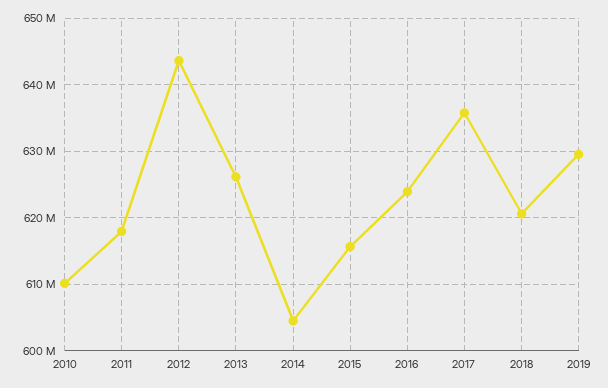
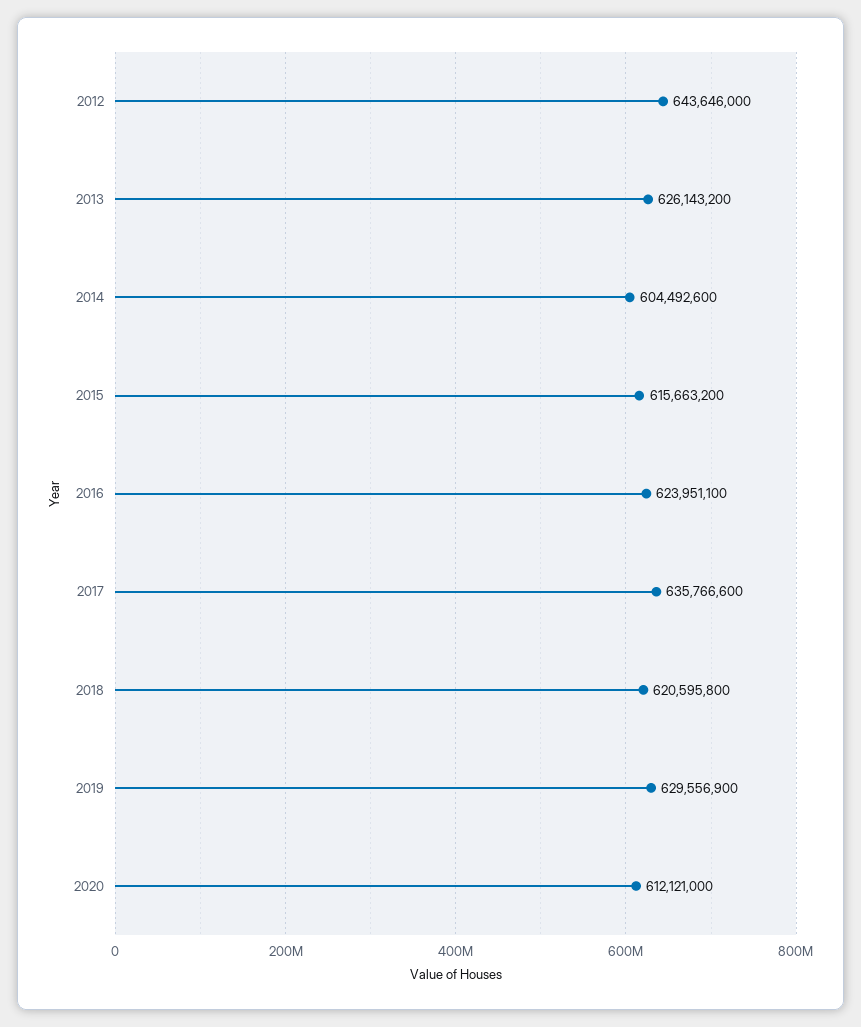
2010: 610000000 -> none
2011: 618000000 -> none
2020: none -> 612121000

